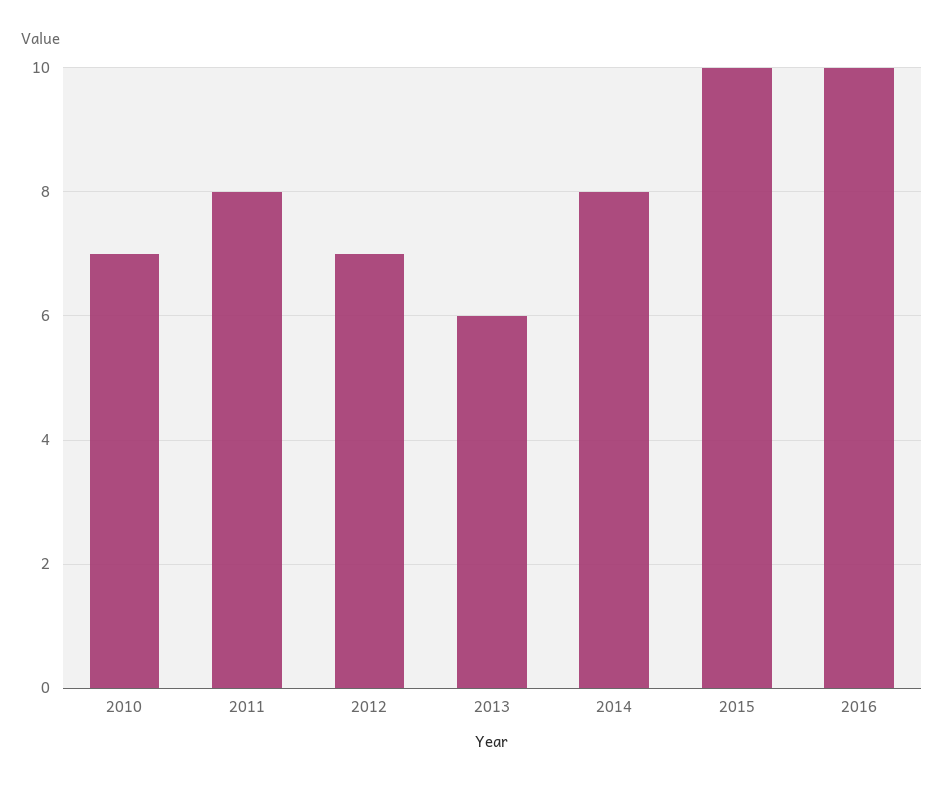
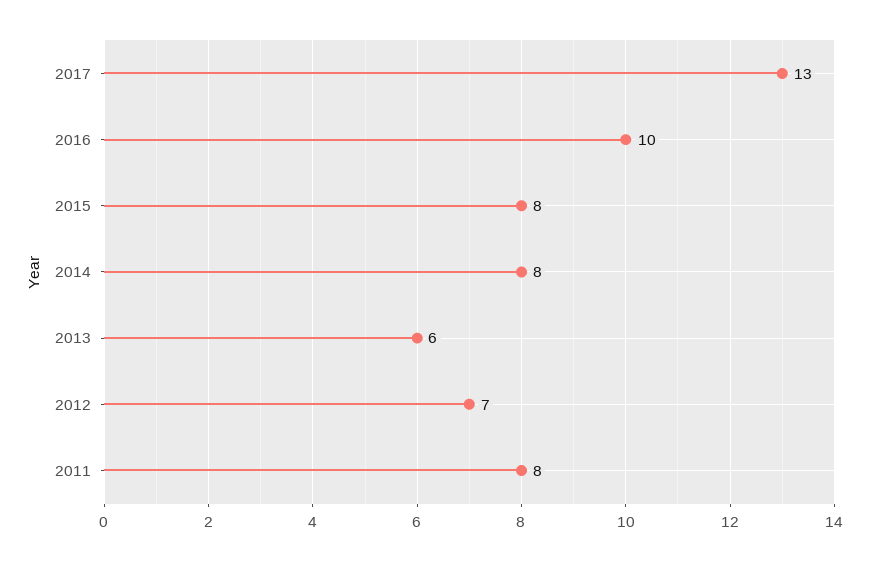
2010: 7 -> none
2015: 10 -> 8
2017: none -> 13

